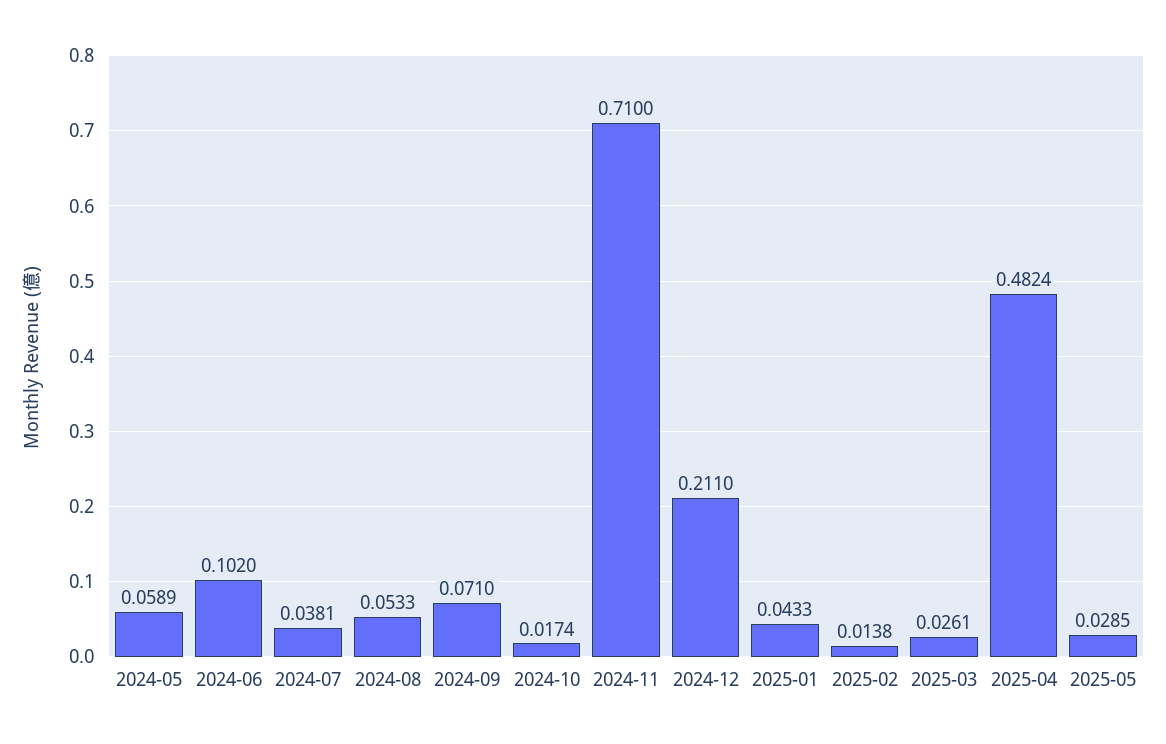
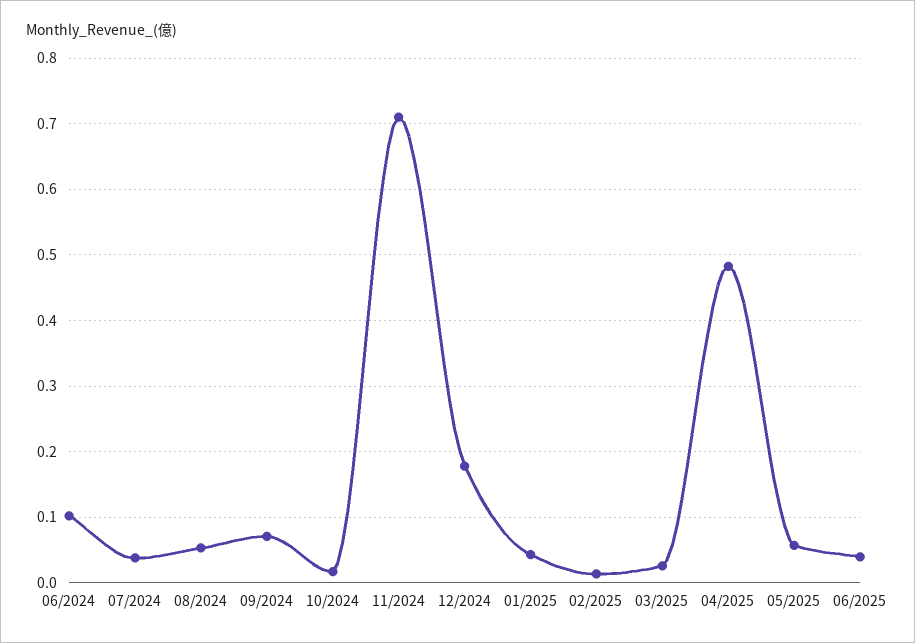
2024-05: 0.0589 -> none
2024-12: 0.211 -> 0.18
2025-05: 0.0285 -> 0.06
06/2025: none -> 0.04

